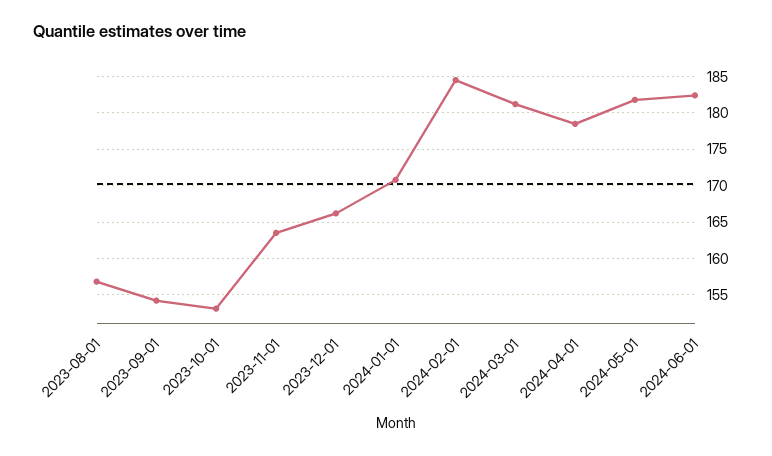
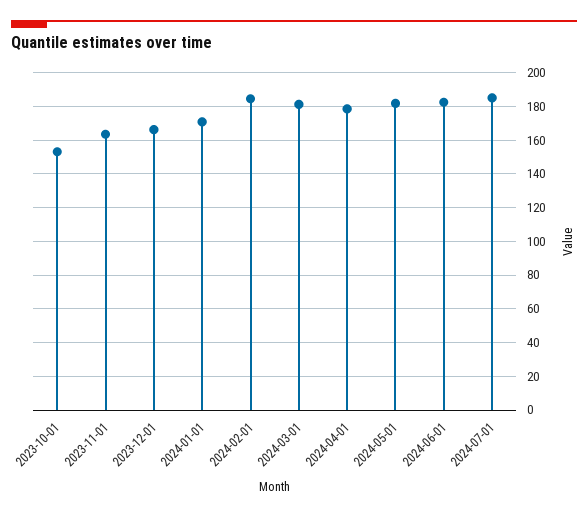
2023-08-01: 157 -> none
2023-09-01: 154 -> none
2024-07-01: none -> 185

